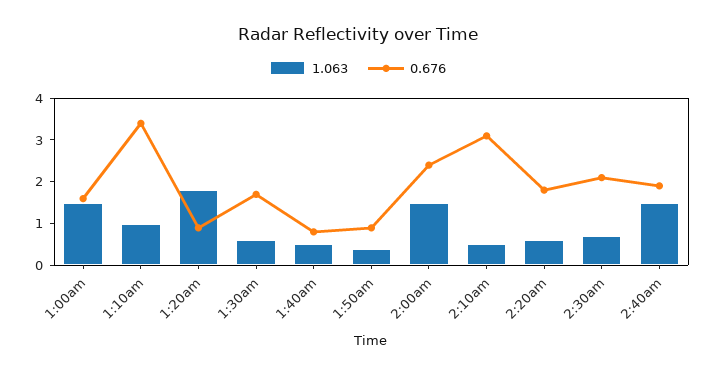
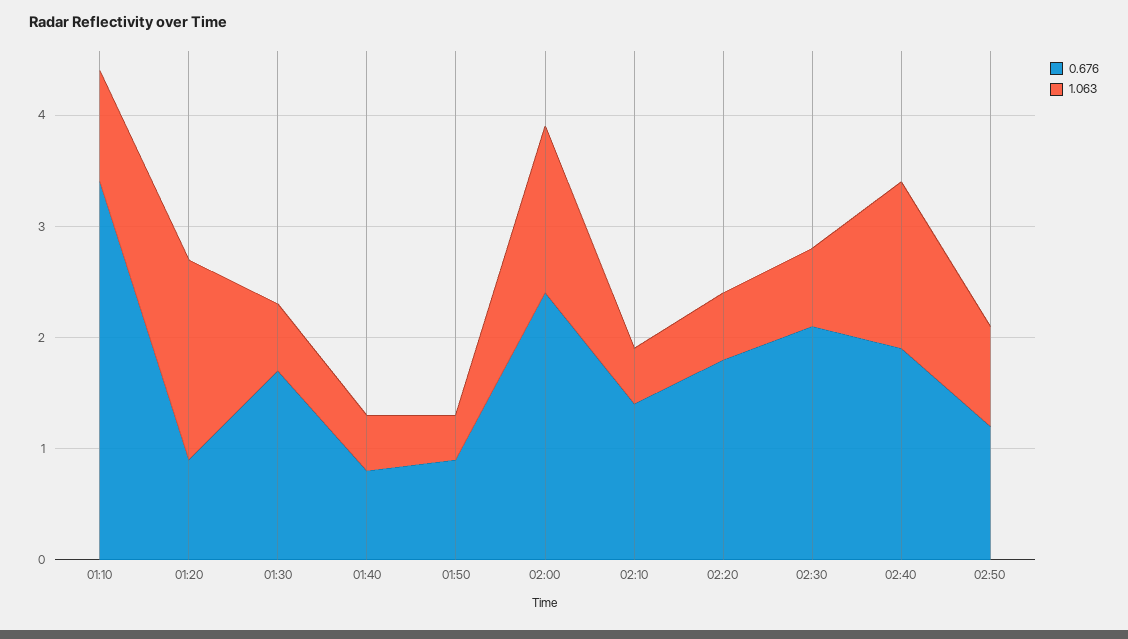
1.063, 1:00am: 1.5 -> none
0.676, 1:00am: 1.5 -> none
0.676, 2:10am: 3 -> 1.4
0.676, 02:50: none -> 1.2
1.063, 02:50: none -> 0.9

